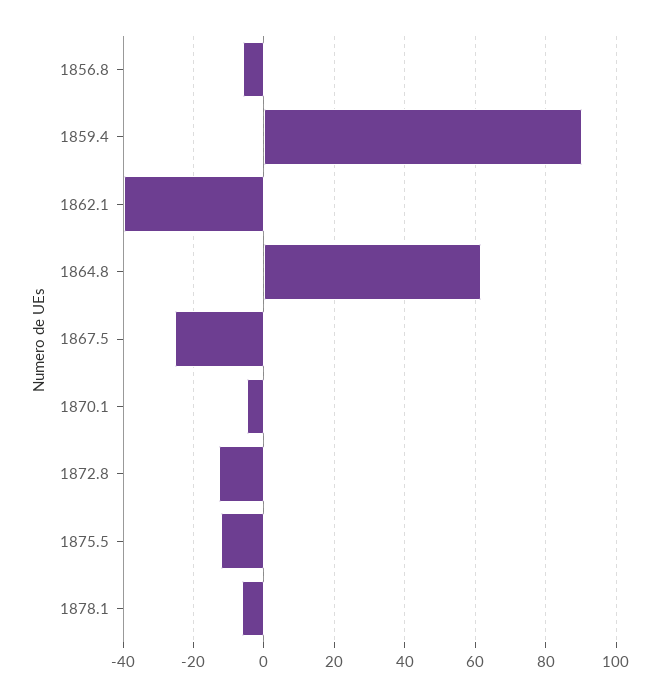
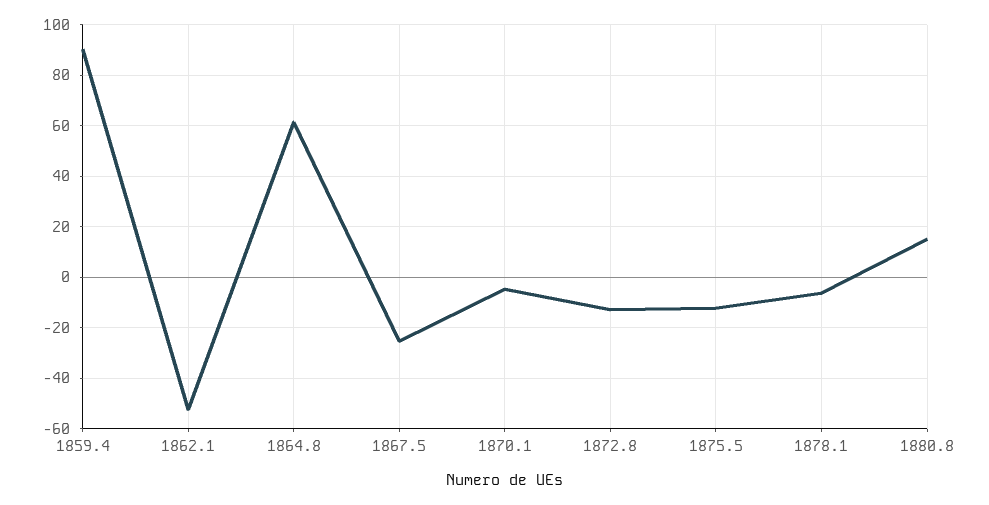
1856.8: -6 -> none
1862.1: -40 -> -52.5
1880.8: none -> 15

